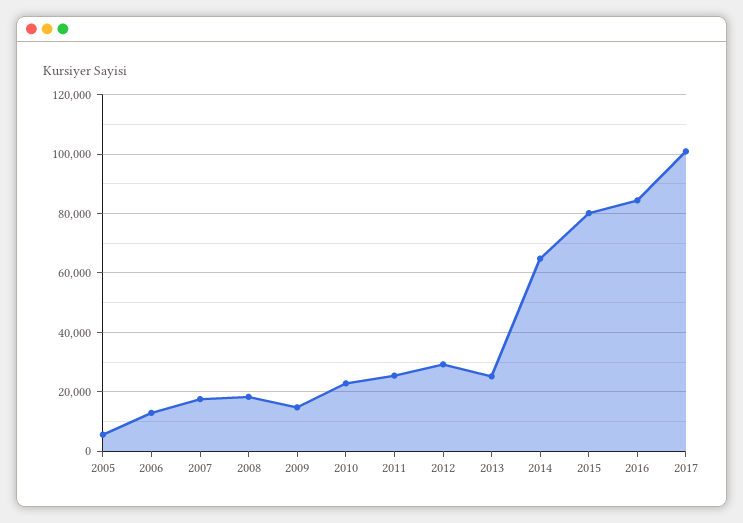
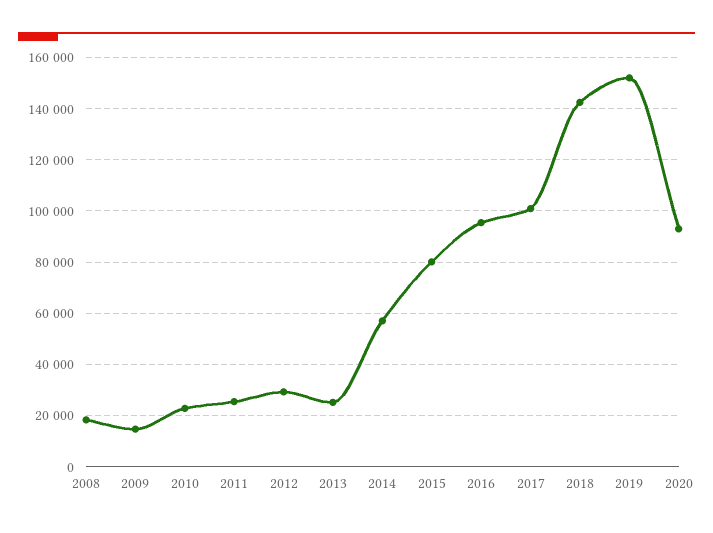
2005: 5000 -> none
2006: 12500 -> none
2007: 17500 -> none
2014: 65000 -> 57500
2016: 85000 -> 95000
2018: none -> 142500
2019: none -> 152500
2020: none -> 92500

